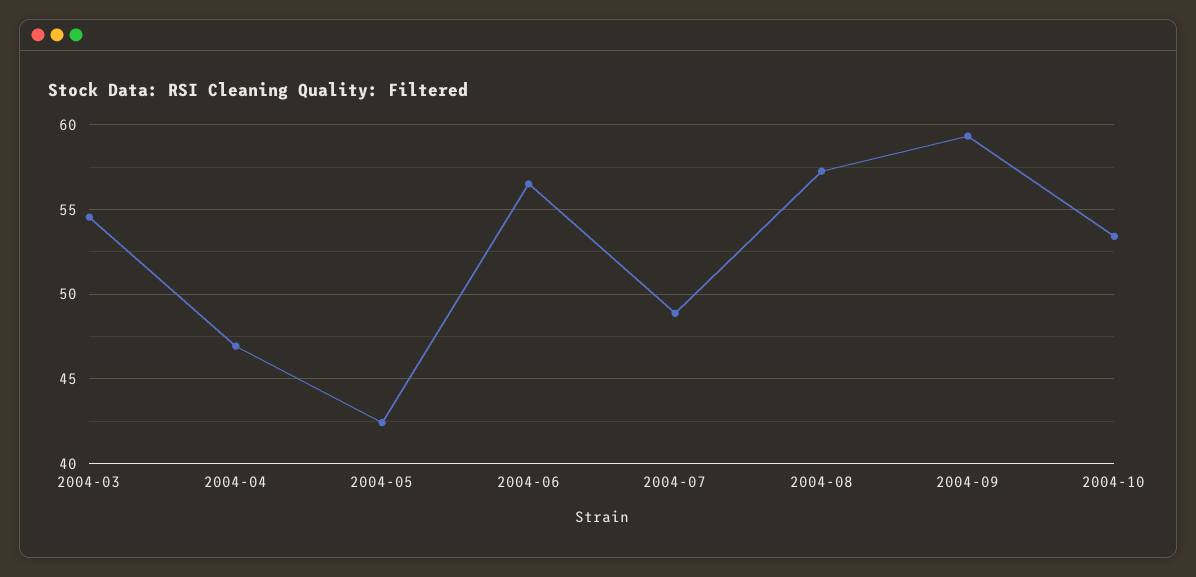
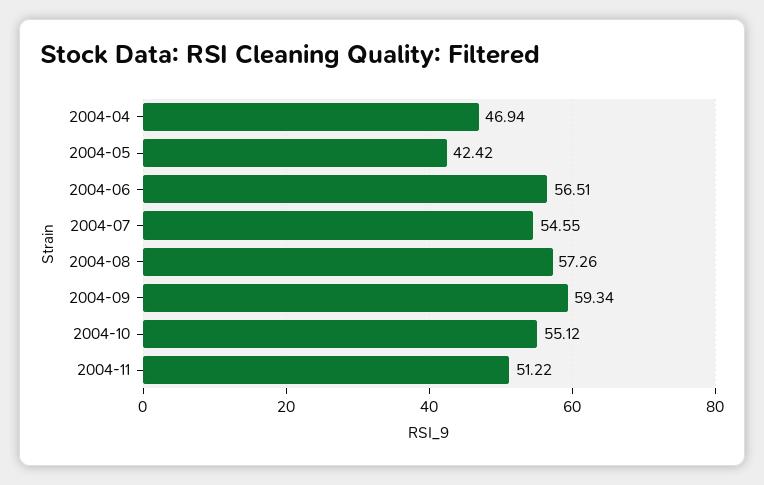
2004-03: 54.5 -> none
2004-07: 49 -> 54.55
2004-10: 53.5 -> 55.12
2004-11: none -> 51.22

